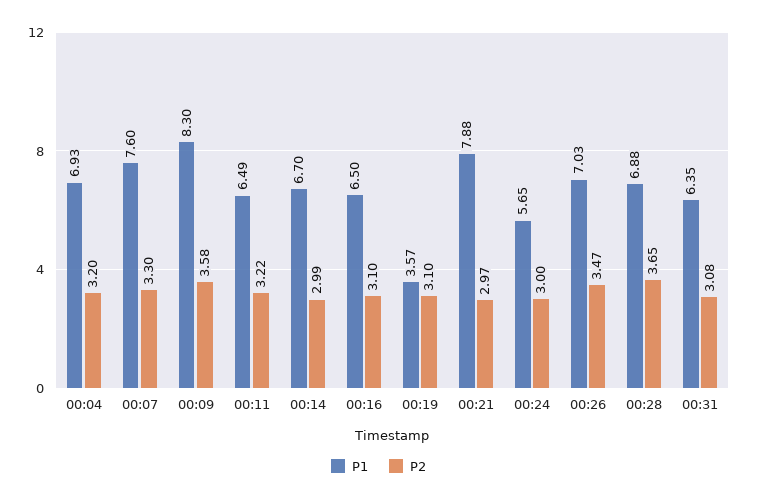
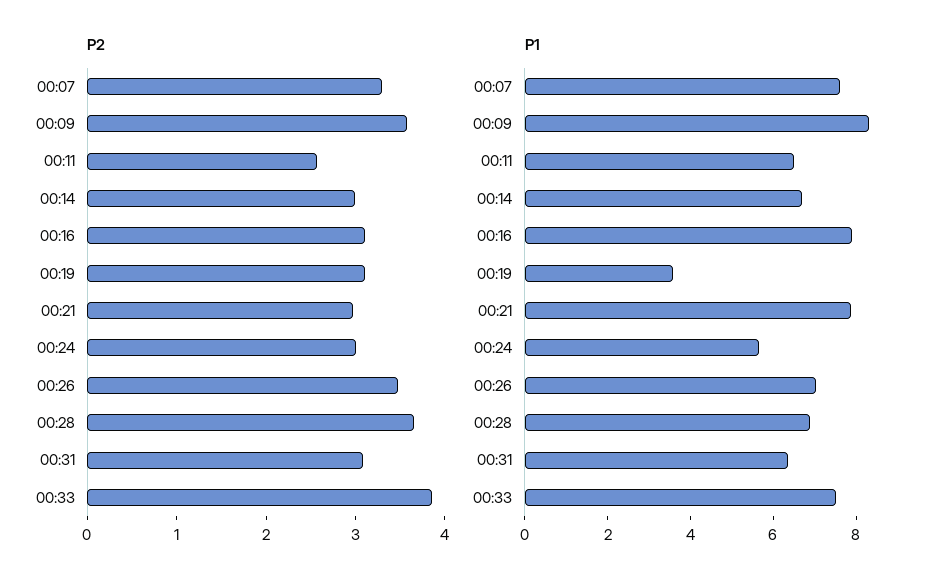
P1, 00:04: 6.93 -> none
P2, 00:04: 3.2 -> none
P2, 00:11: 3.22 -> 2.6
P1, 00:16: 6.5 -> 8
P2, 00:33: none -> 3.8
P1, 00:33: none -> 7.5

